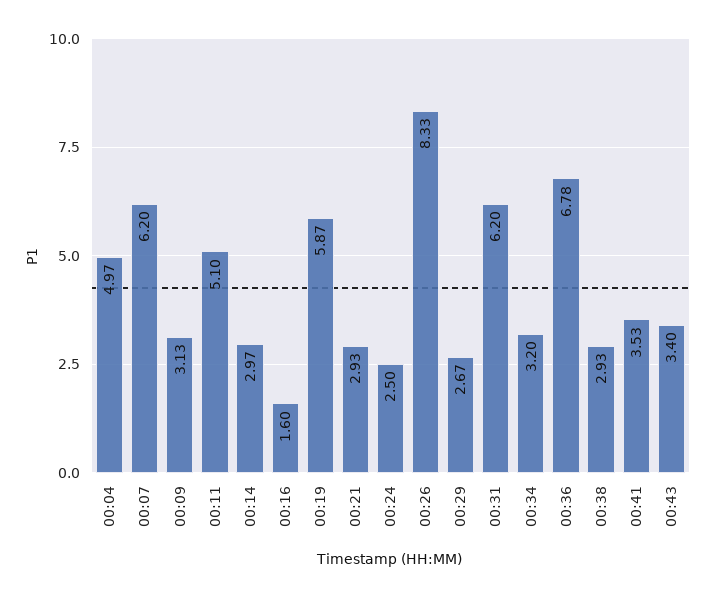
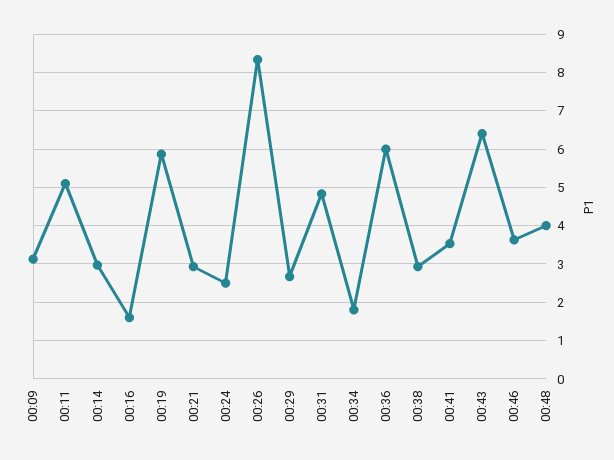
00:04: 4.97 -> none
00:07: 6.2 -> none
00:31: 6.2 -> 4.8
00:34: 3.2 -> 1.8
00:36: 6.78 -> 6
00:43: 3.4 -> 6.4
00:46: none -> 3.6
00:48: none -> 4

